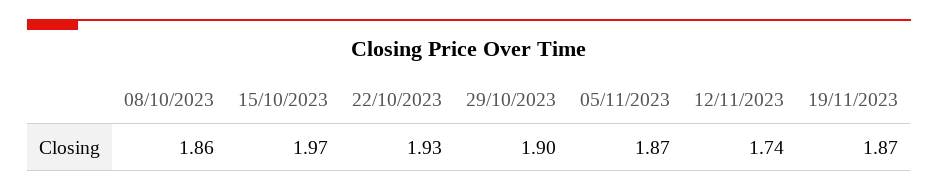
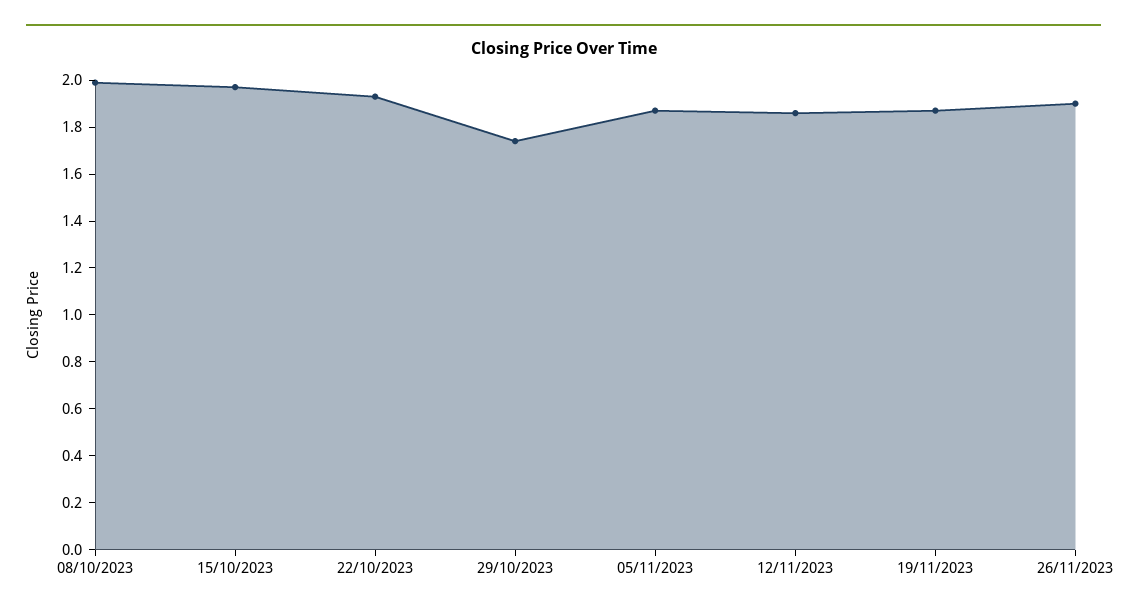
08/10/2023: 1.86 -> 2
29/10/2023: 1.9 -> 1.75
12/11/2023: 1.74 -> 1.85
26/11/2023: none -> 1.9

